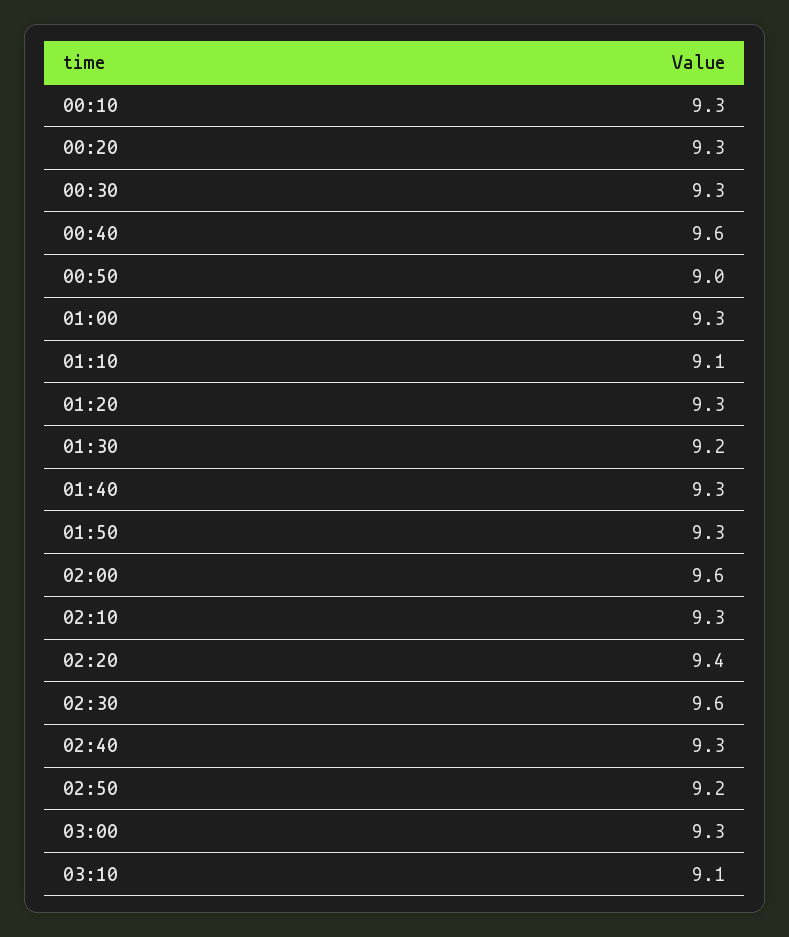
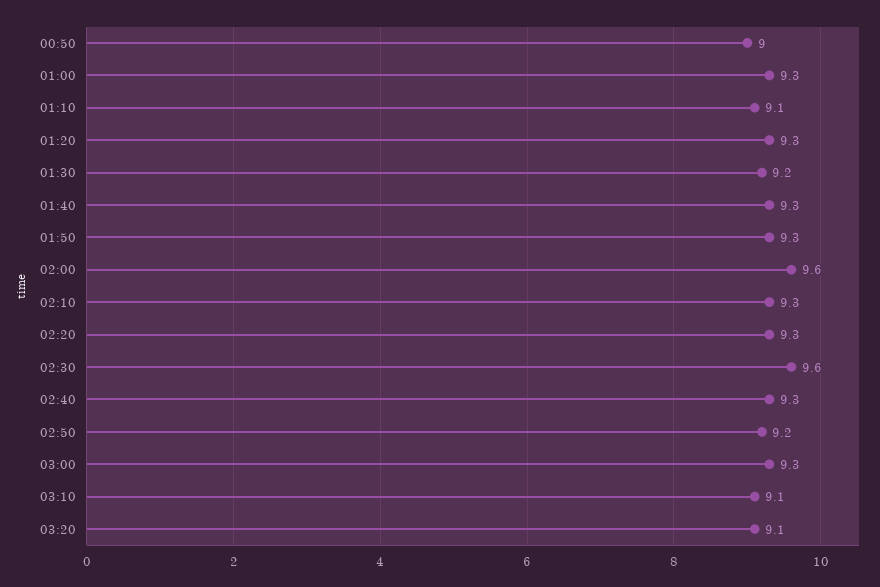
00:10: 9.3 -> none
00:20: 9.3 -> none
00:30: 9.3 -> none
00:40: 9.6 -> none
02:20: 9.4 -> 9.3
03:20: none -> 9.1

